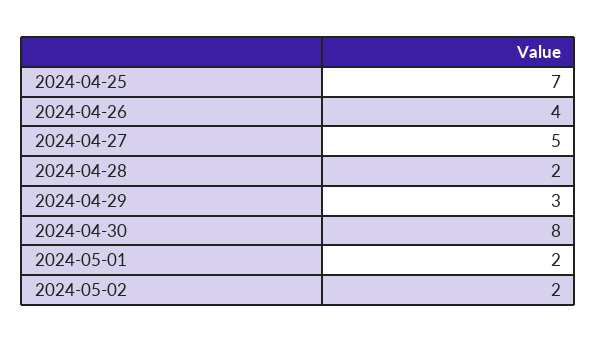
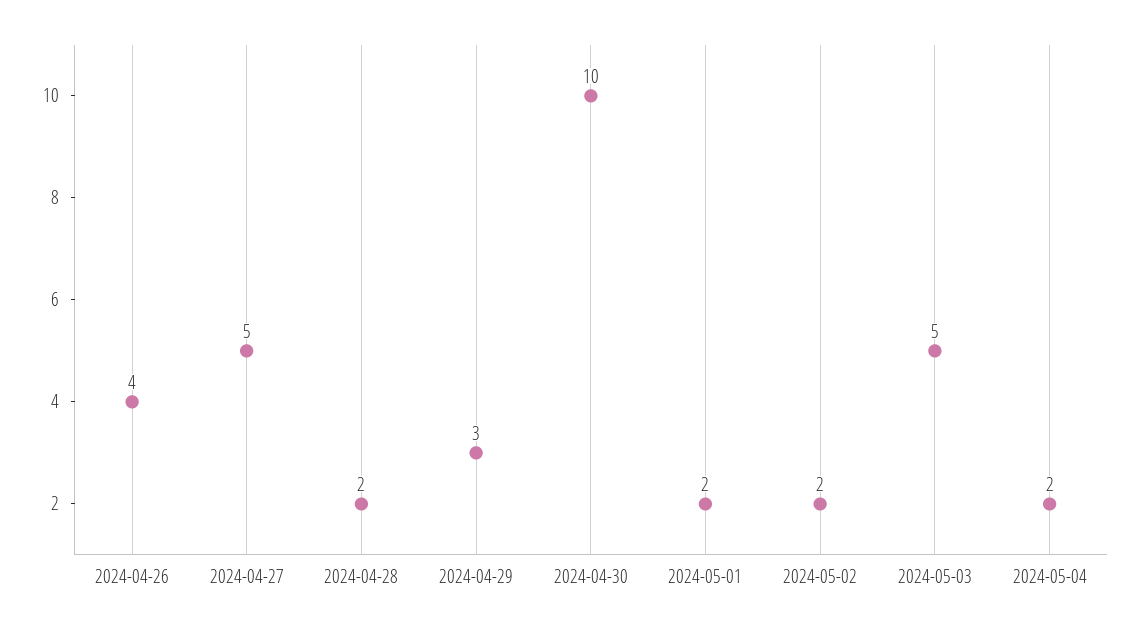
2024-04-25: 7 -> none
2024-04-30: 8 -> 10
2024-05-03: none -> 5
2024-05-04: none -> 2

